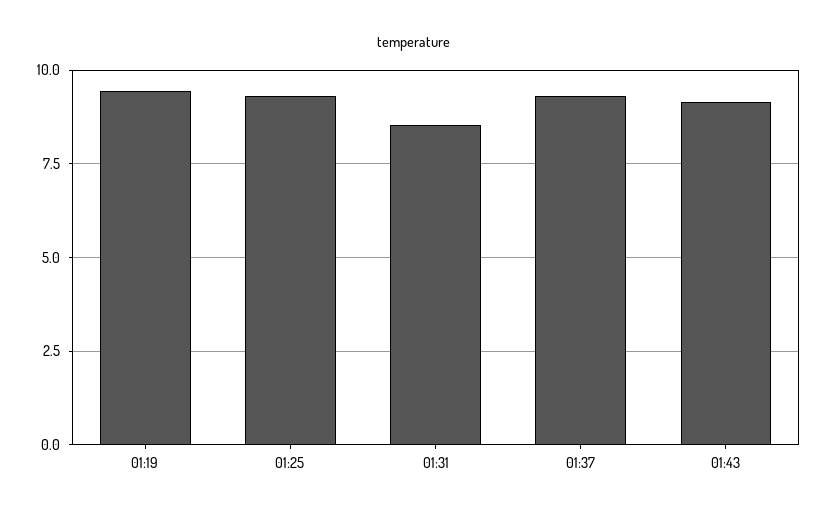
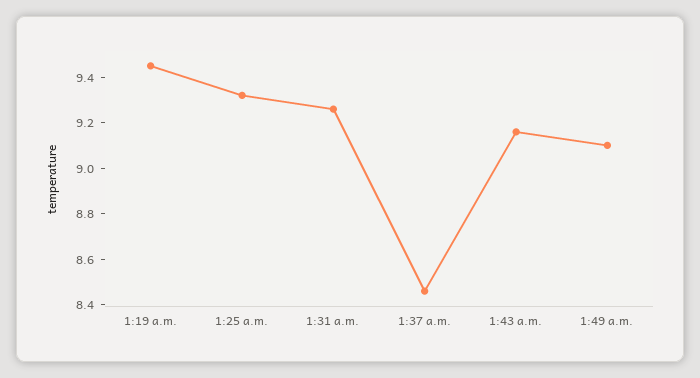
01:31: 8.5 -> 9.25
01:37: 9.25 -> 8.45
1:49 a.m.: none -> 9.1

